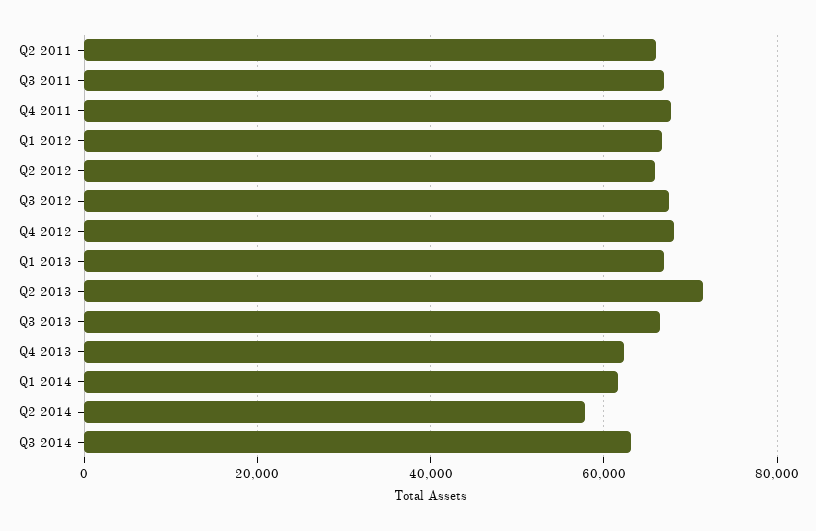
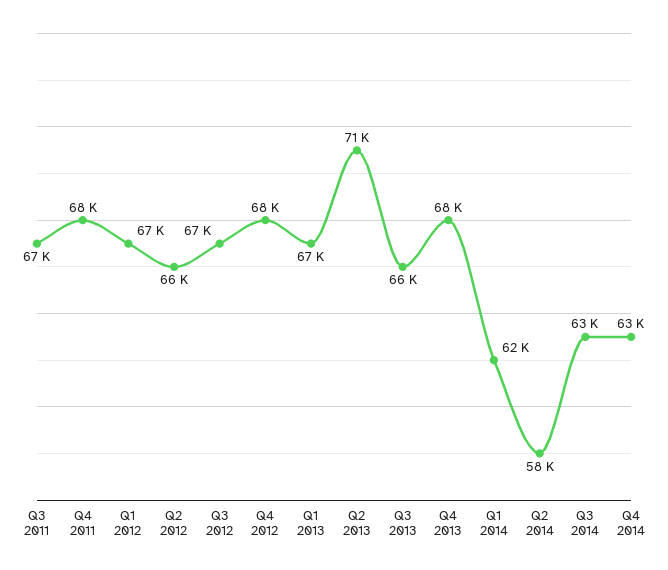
Q2 2011: 66000 -> none
Q4 2013: 62000 -> 68000
Q4 2014: none -> 63000

